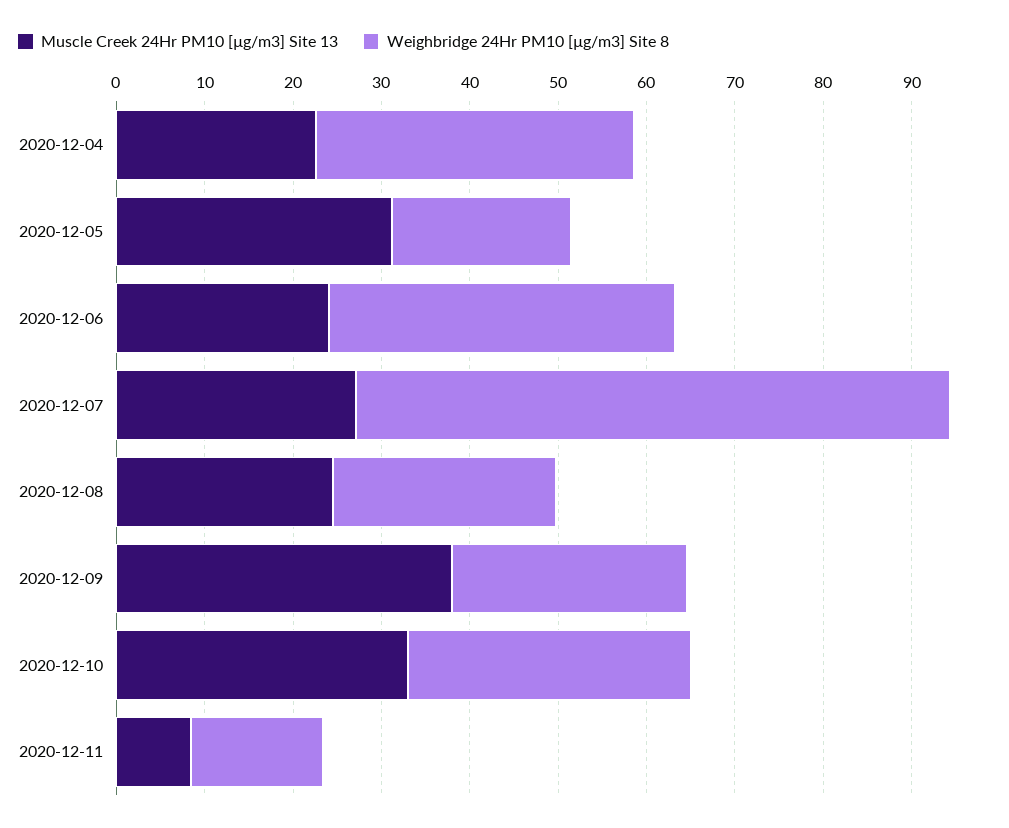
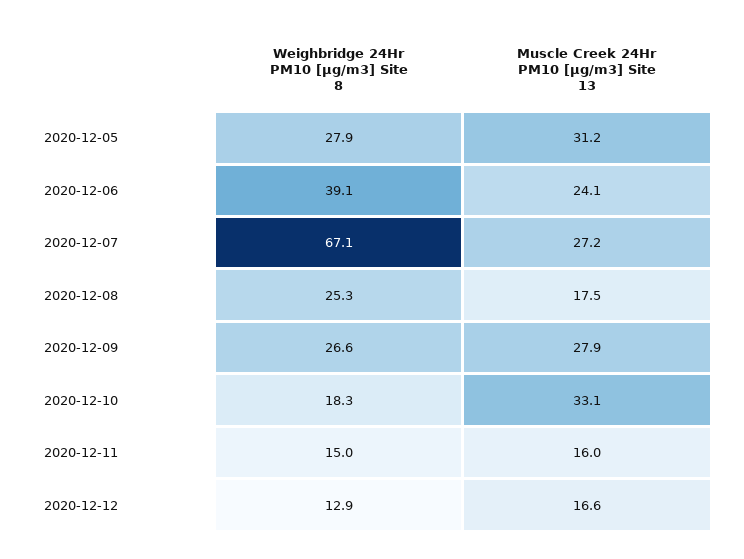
Muscle Creek 24Hr PM10 [µg/m3] Site 13, 2020-12-04: 22 -> none
Weighbridge 24Hr PM10 [µg/m3] Site 8, 2020-12-04: 36 -> none
Weighbridge 24Hr PM10 [µg/m3] Site 8, 2020-12-05: 20 -> 27.9
Muscle Creek 24Hr PM10 [µg/m3] Site 13, 2020-12-08: 24 -> 17.5
Muscle Creek 24Hr PM10 [µg/m3] Site 13, 2020-12-09: 38 -> 27.9
Weighbridge 24Hr PM10 [µg/m3] Site 8, 2020-12-10: 32 -> 18.3
Muscle Creek 24Hr PM10 [µg/m3] Site 13, 2020-12-11: 8 -> 16
Weighbridge 24Hr PM10 [µg/m3] Site 8, 2020-12-12: none -> 12.9
Muscle Creek 24Hr PM10 [µg/m3] Site 13, 2020-12-12: none -> 16.6

